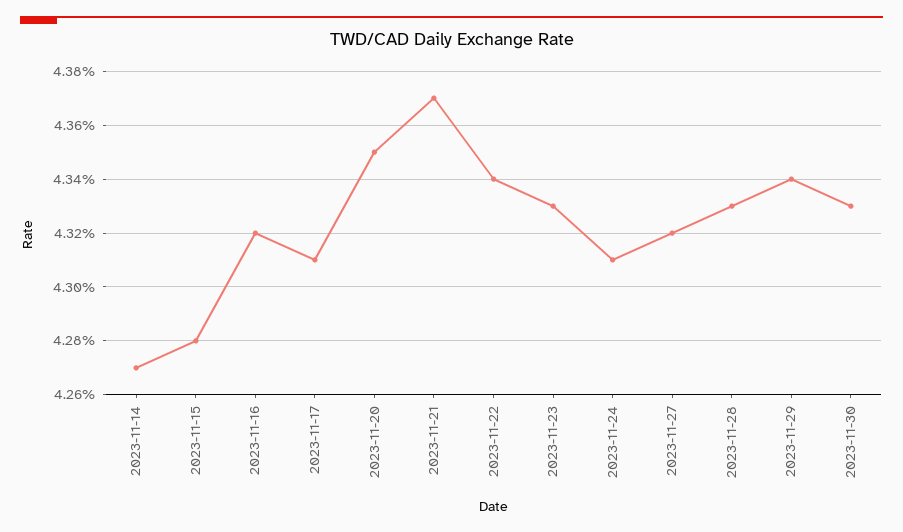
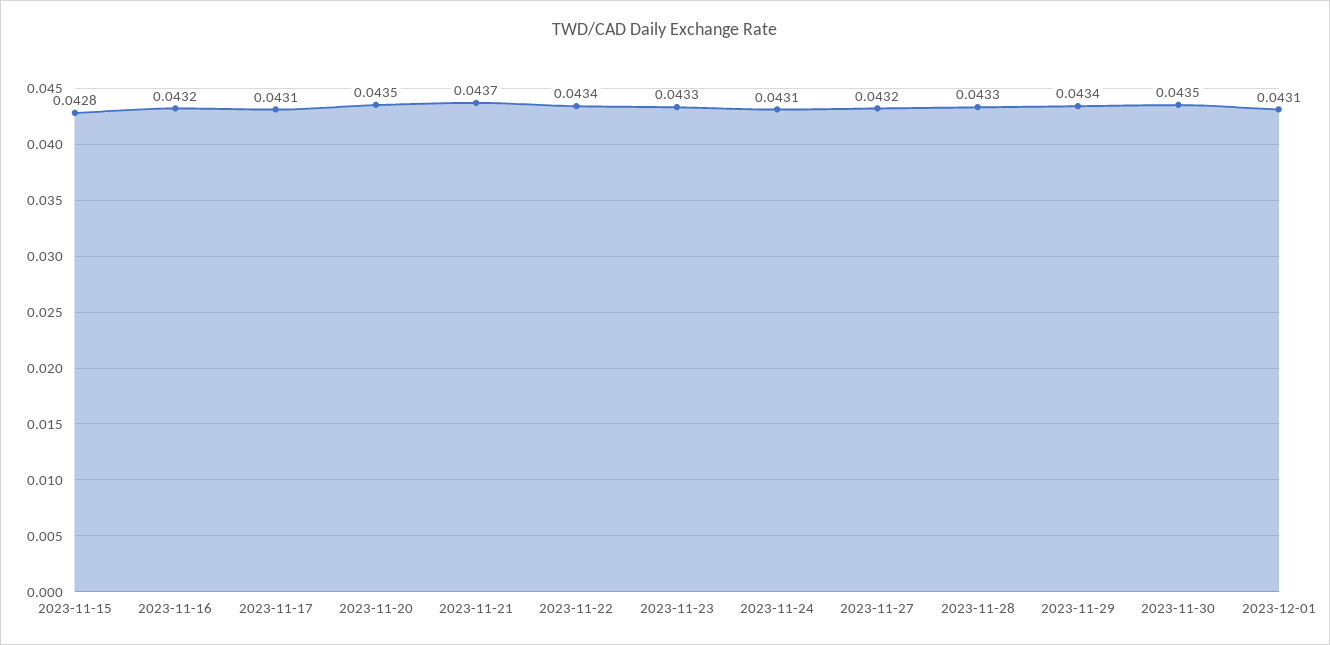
2023-11-14: 0.0427 -> none
2023-11-30: 0.0433 -> 0.0435
2023-12-01: none -> 0.0431

